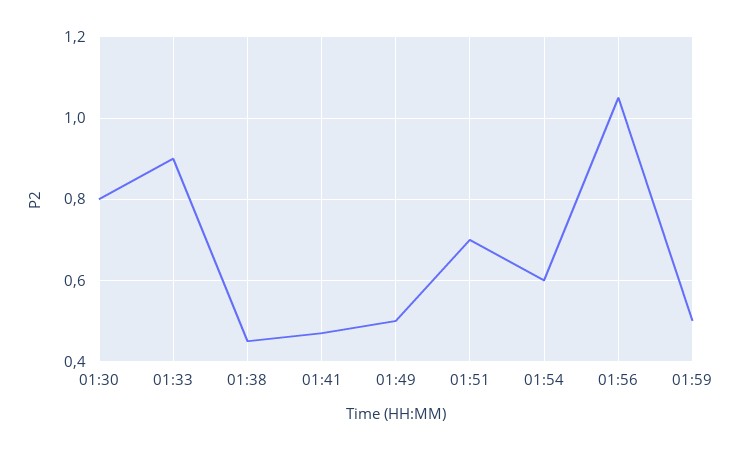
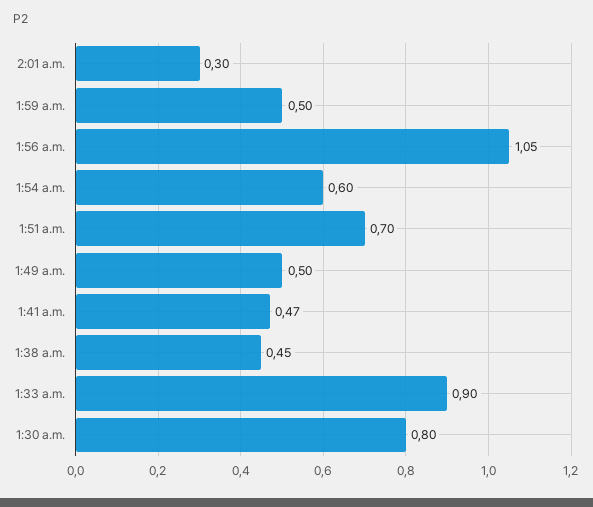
2:01 a.m.: none -> 0.3

